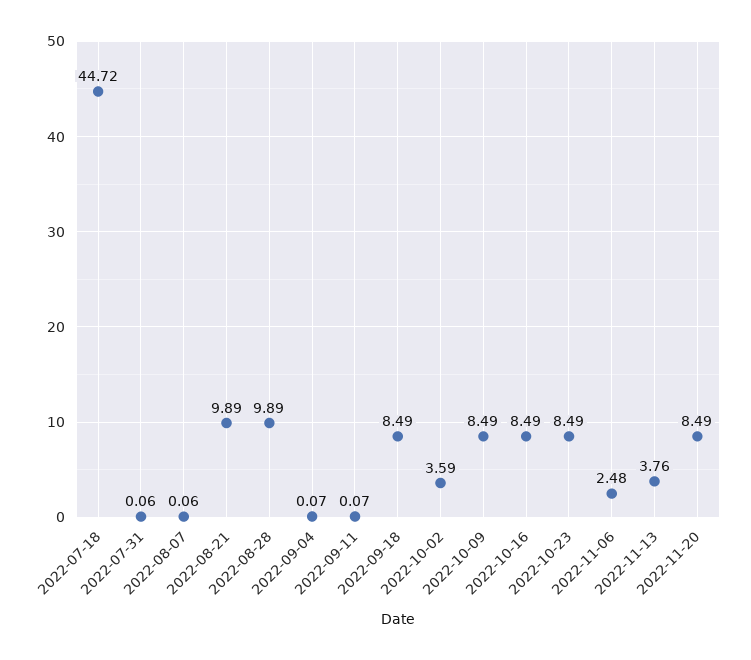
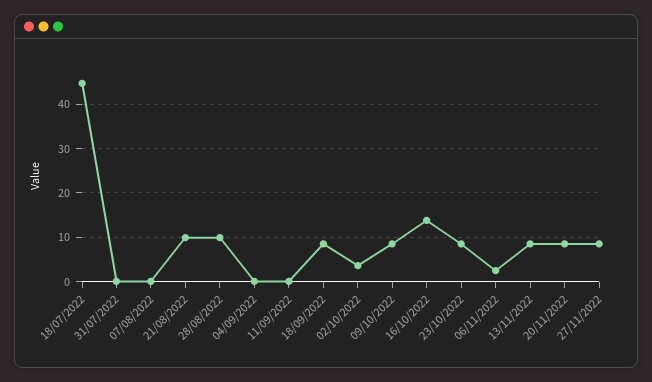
2022-10-16: 8.49 -> 14
2022-11-13: 3.76 -> 8
27/11/2022: none -> 8

